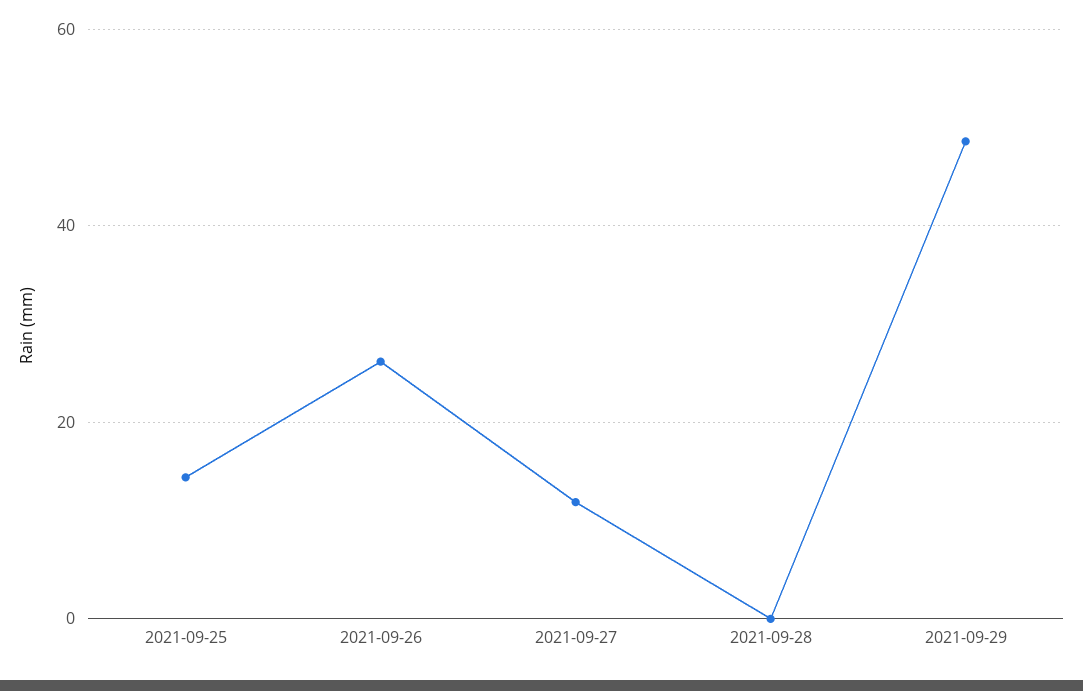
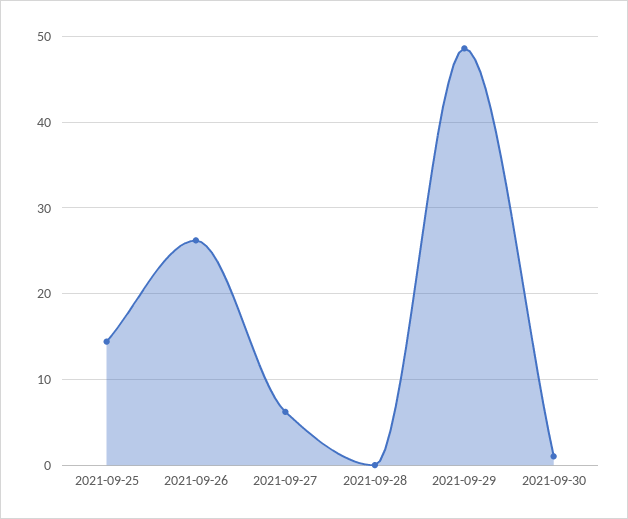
2021-09-27: 12 -> 6
2021-09-30: none -> 1

